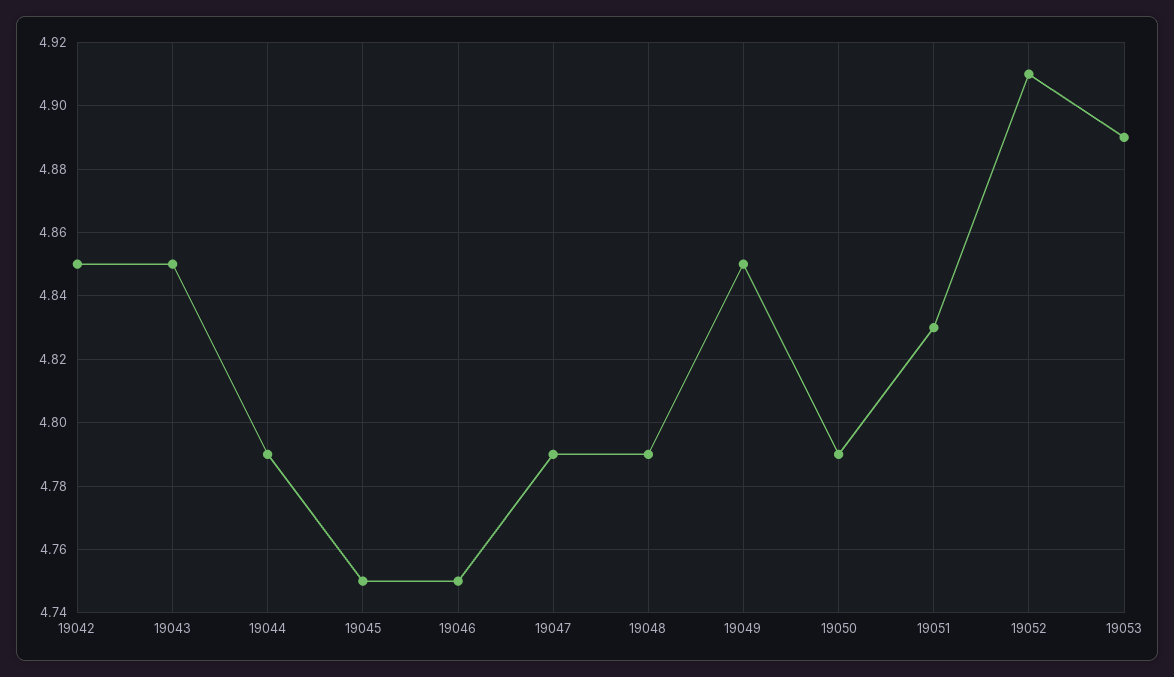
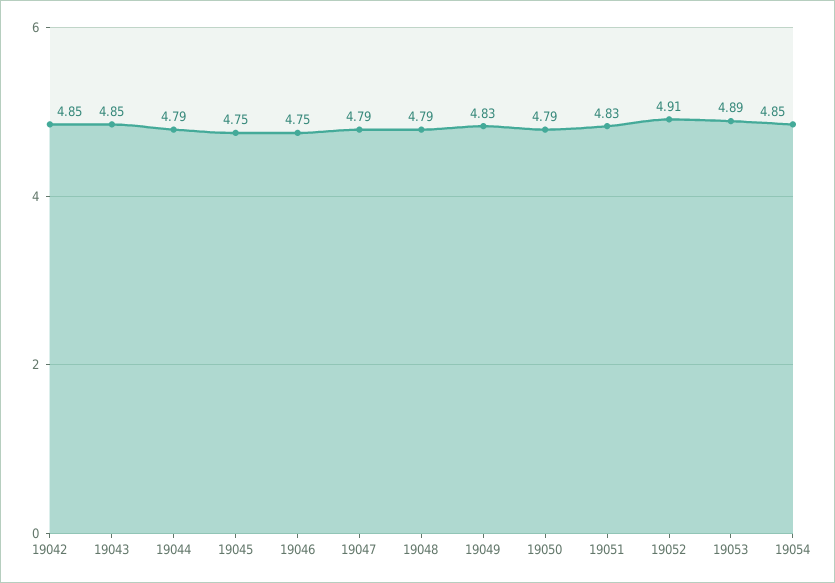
19049: 4.85 -> 4.83
19054: none -> 4.85

